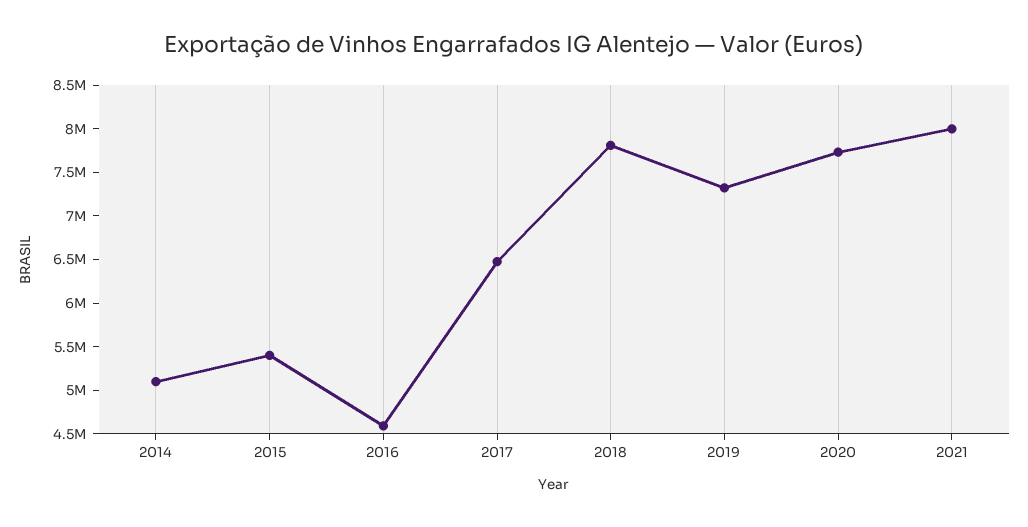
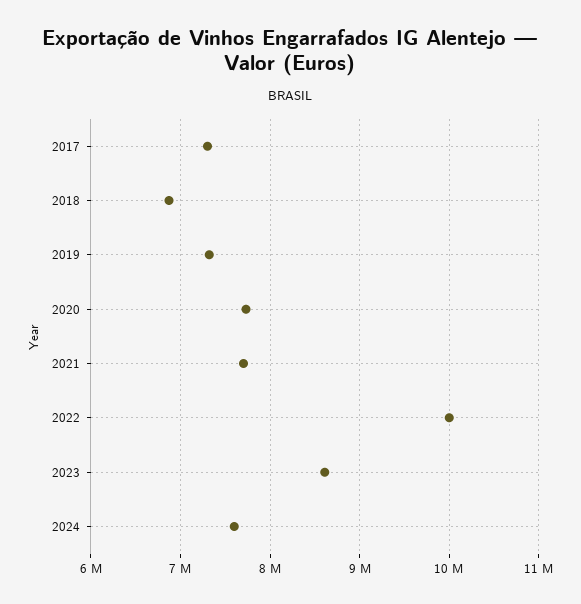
2014: 5100000 -> none
2015: 5400000 -> none
2016: 4600000 -> none
2017: 6500000 -> 7300000
2018: 7800000 -> 6900000
2021: 8000000 -> 7700000
2022: none -> 10000000
2023: none -> 8600000
2024: none -> 7600000

